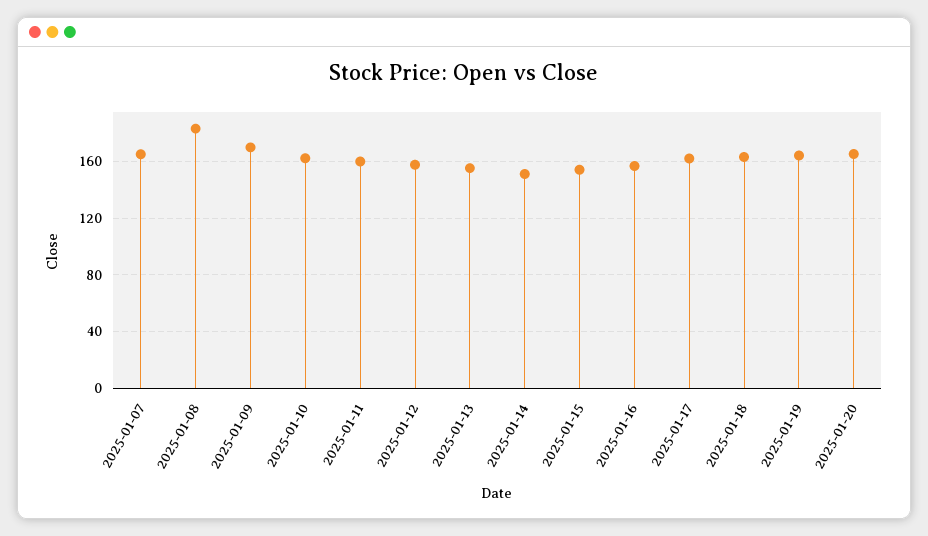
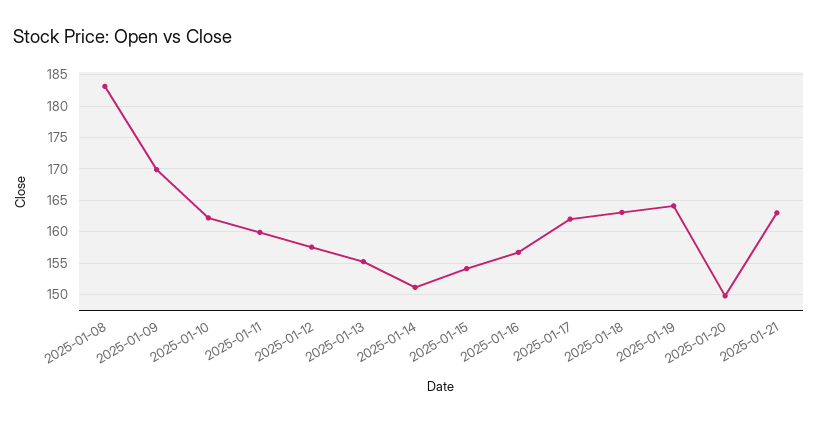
2025-01-07: 165 -> none
2025-01-20: 165 -> 150
2025-01-21: none -> 163

